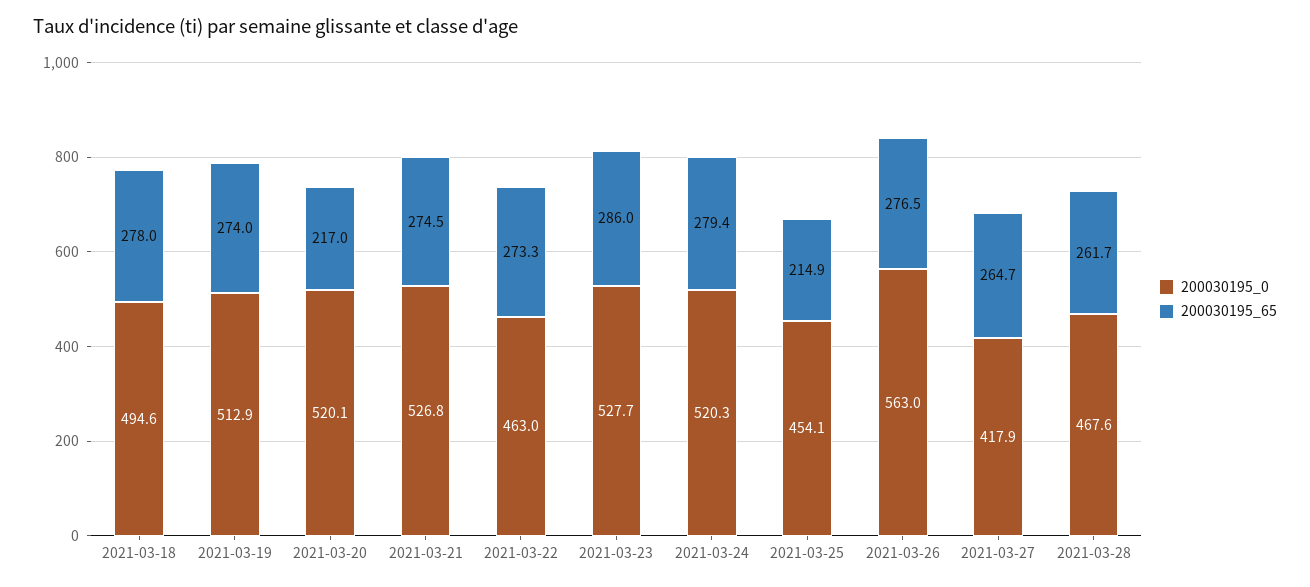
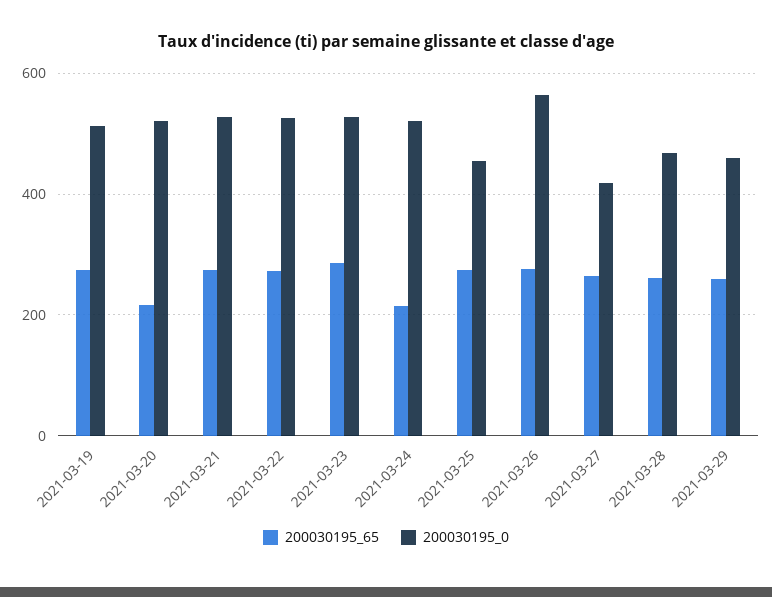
200030195_0, 2021-03-18: 494.6 -> none
200030195_65, 2021-03-18: 278 -> none
200030195_0, 2021-03-22: 463 -> 520
200030195_65, 2021-03-24: 279.4 -> 220
200030195_65, 2021-03-25: 214.9 -> 280
200030195_65, 2021-03-29: none -> 260
200030195_0, 2021-03-29: none -> 460

